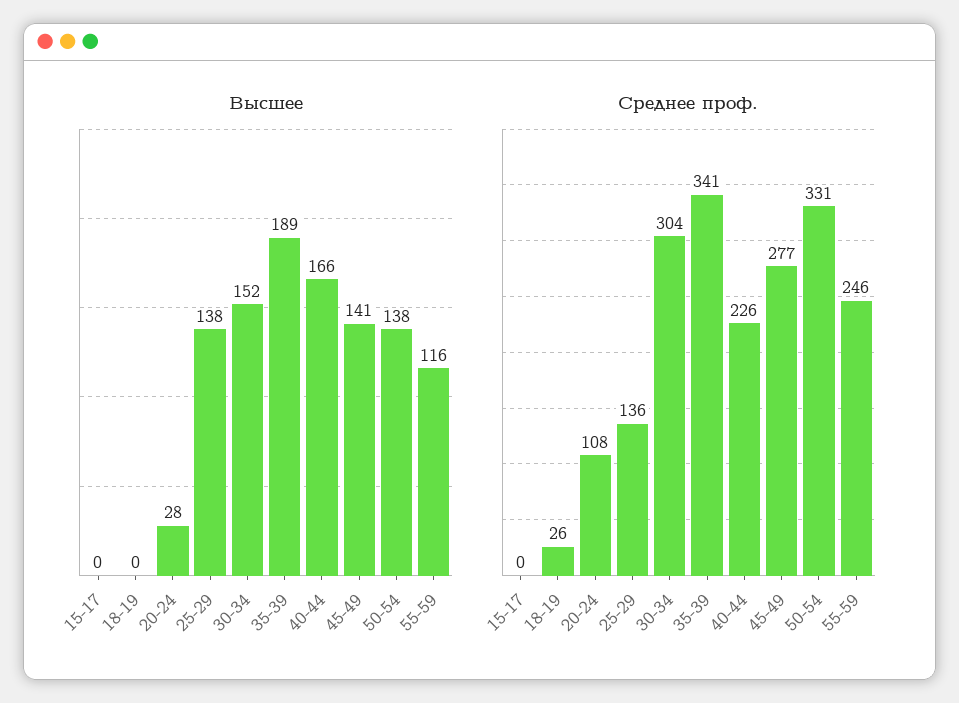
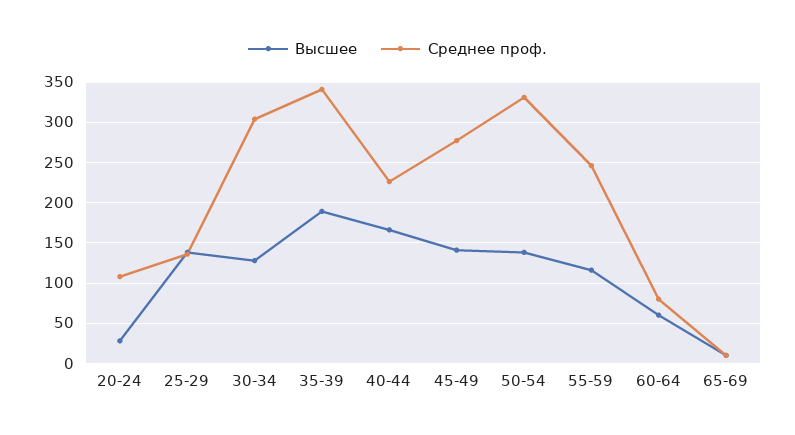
Высшее, 15-17: 0 -> none
Высшее, 18-19: 0 -> none
Высшее, 30-34: 152 -> 130
Среднее проф., 15-17: 0 -> none
Среднее проф., 18-19: 26 -> none
Высшее, 60-64: none -> 60
Среднее проф., 60-64: none -> 80
Высшее, 65-69: none -> 10
Среднее проф., 65-69: none -> 10

